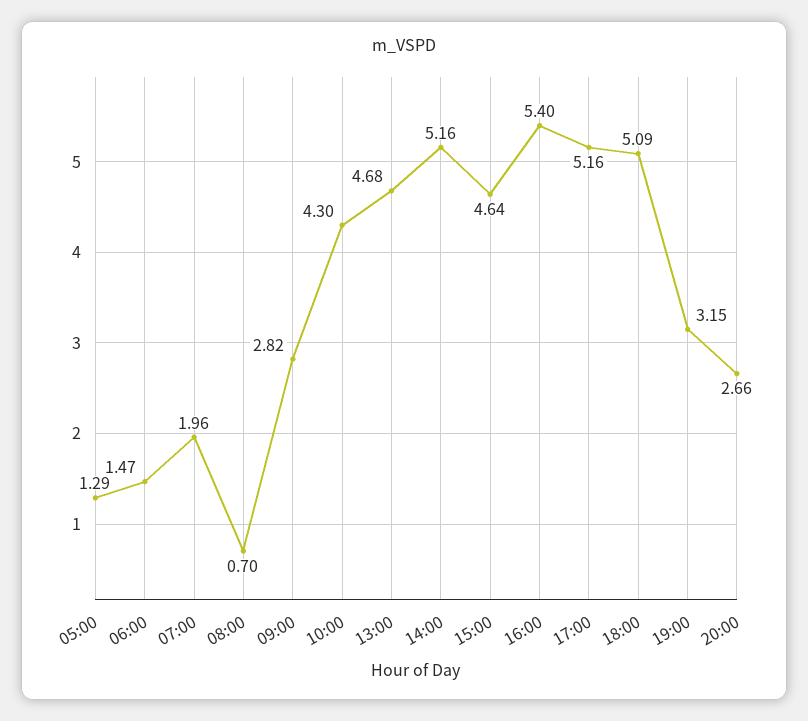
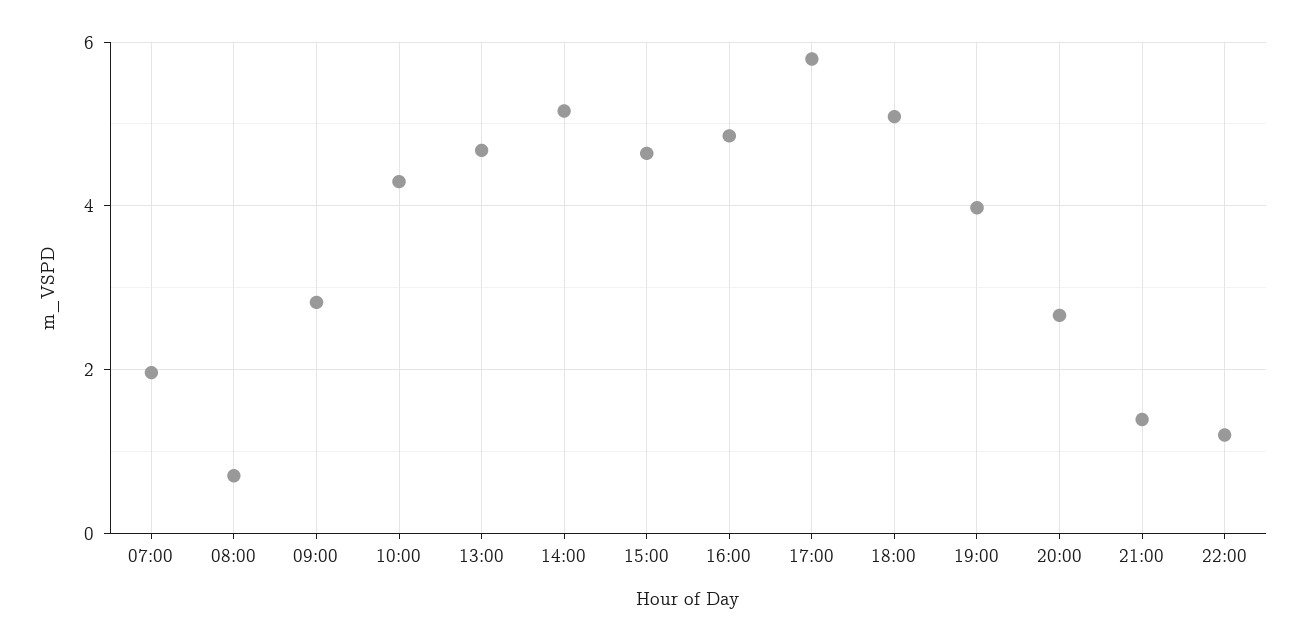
05:00: 1.29 -> none
06:00: 1.47 -> none
16:00: 5.4 -> 4.8
17:00: 5.16 -> 5.8
19:00: 3.15 -> 4
21:00: none -> 1.4
22:00: none -> 1.2

